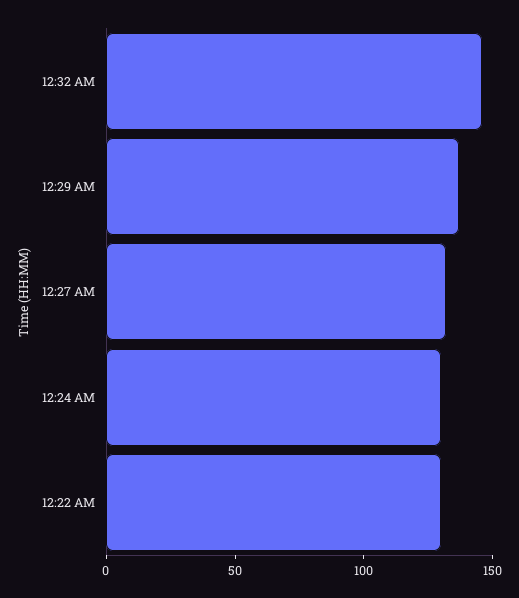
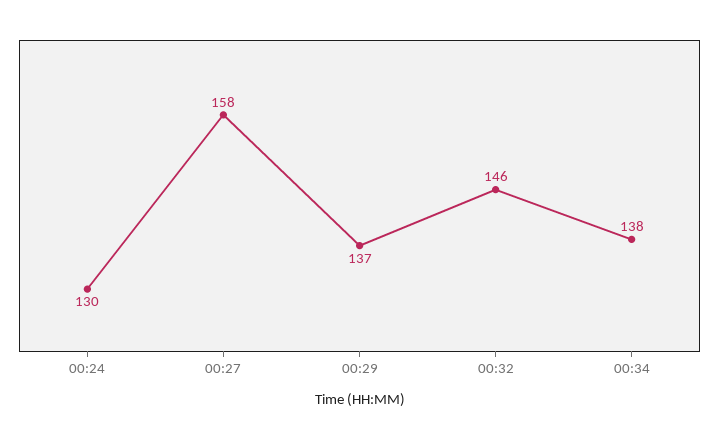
12:27 AM: 130 -> 158
12:22 AM: 130 -> none
00:34: none -> 138

